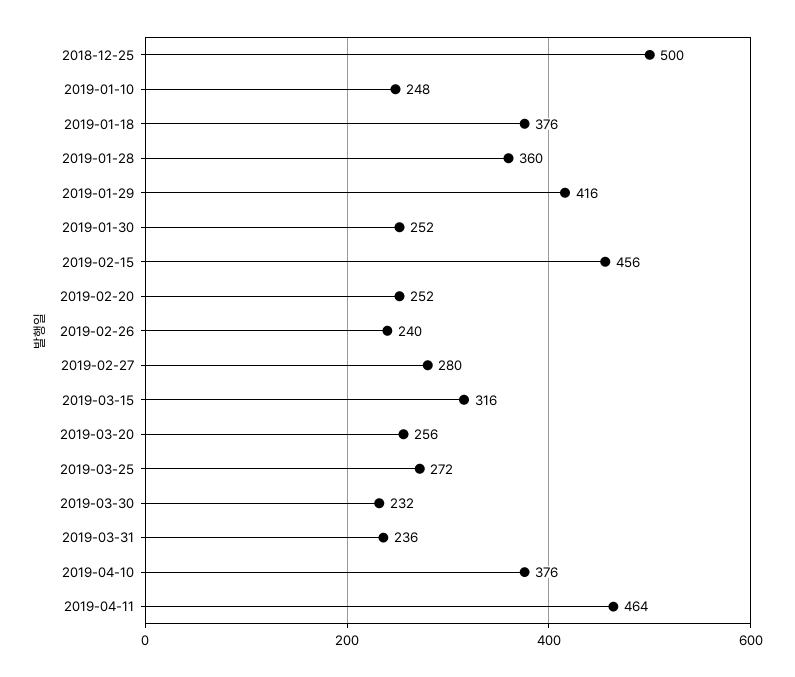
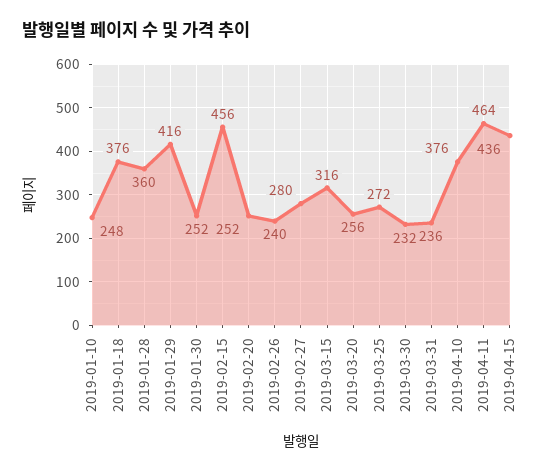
2018-12-25: 500 -> none
2019-04-15: none -> 436

